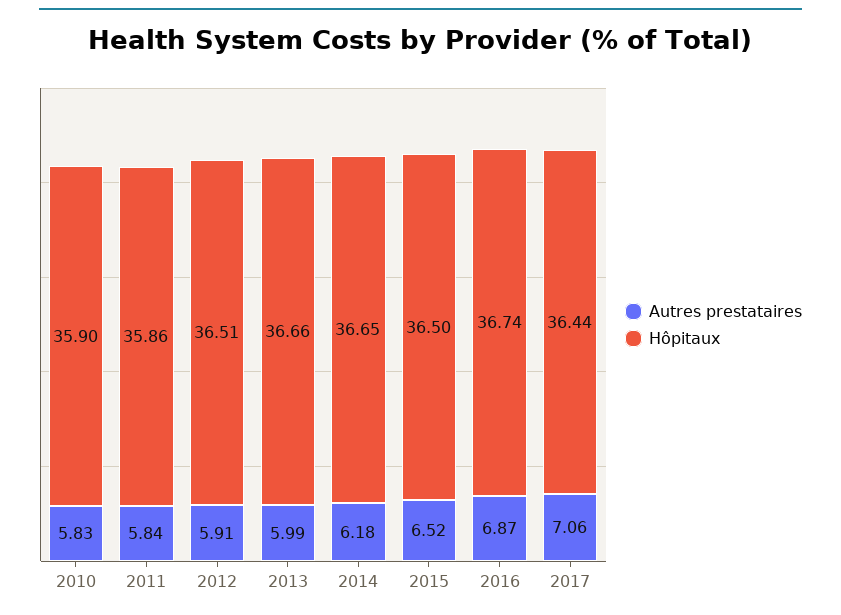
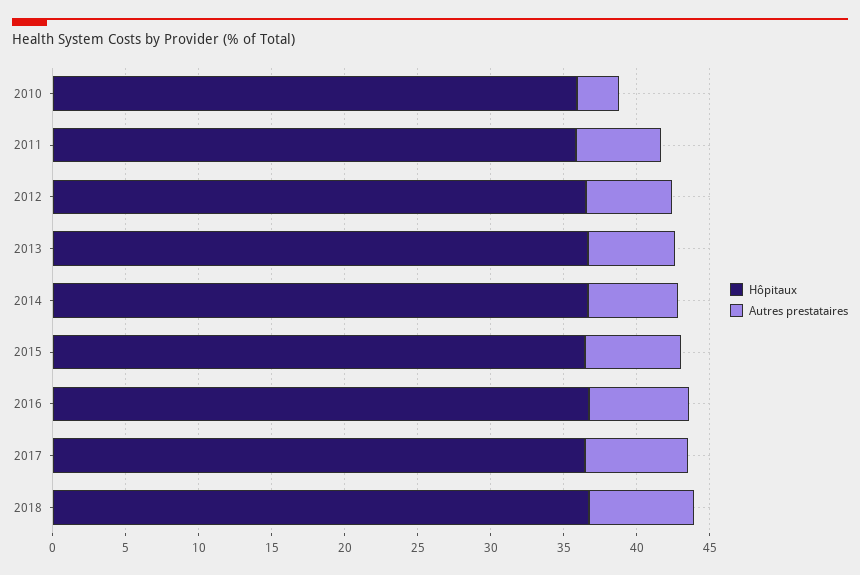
Autres prestataires, 2010: 5.83 -> 3
Hôpitaux, 2018: none -> 37
Autres prestataires, 2018: none -> 7

